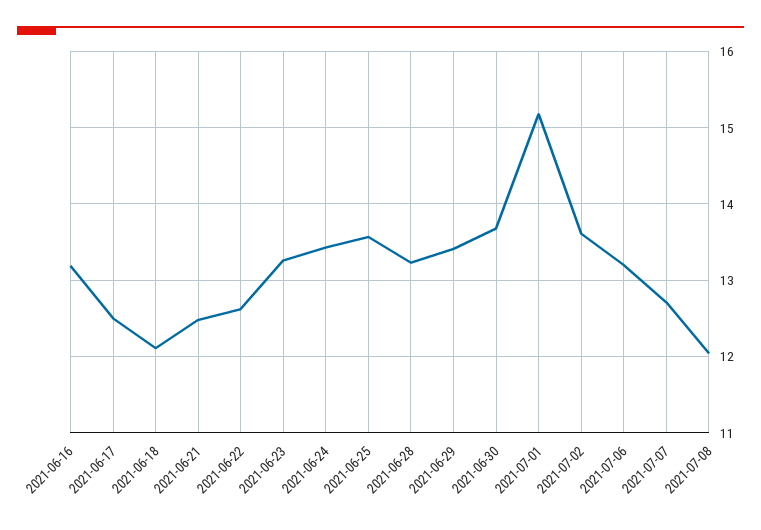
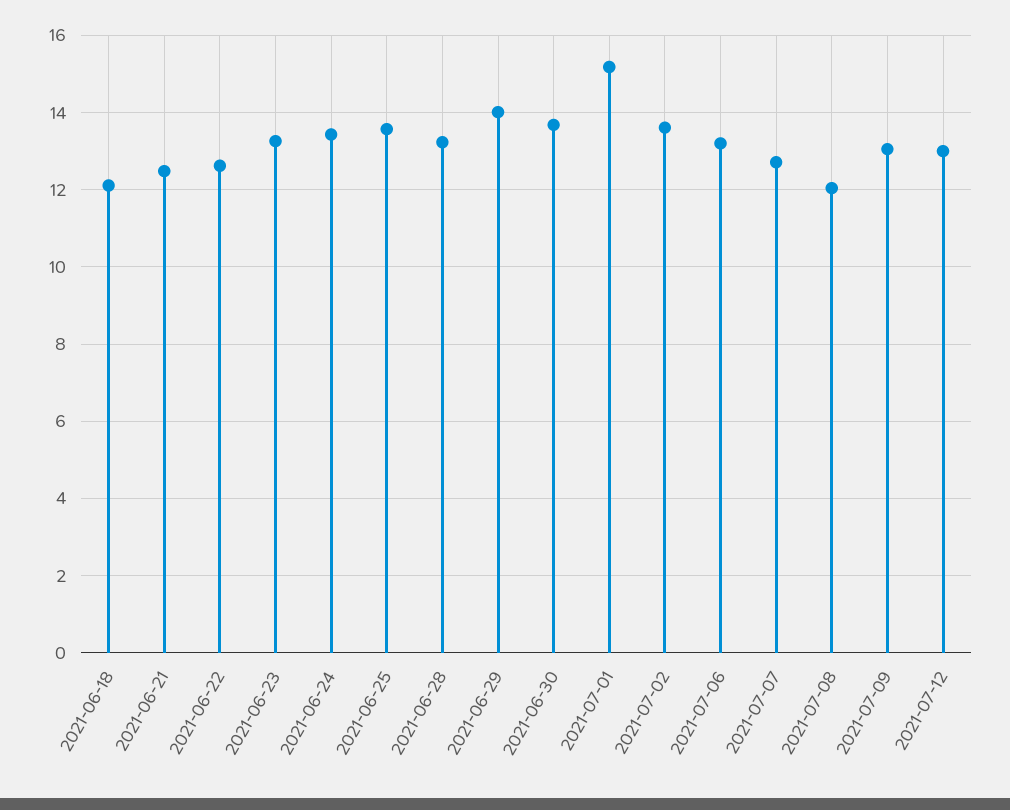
2021-06-16: 13.2 -> none
2021-06-17: 12.5 -> none
2021-06-29: 13.4 -> 14
2021-07-09: none -> 13
2021-07-12: none -> 13

